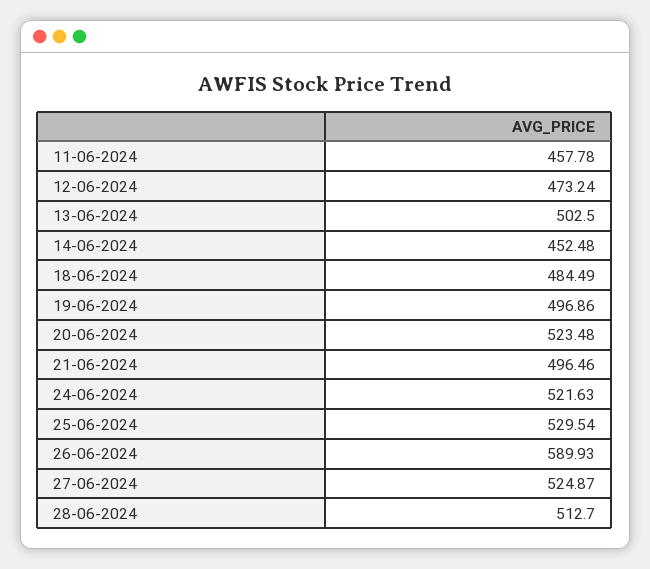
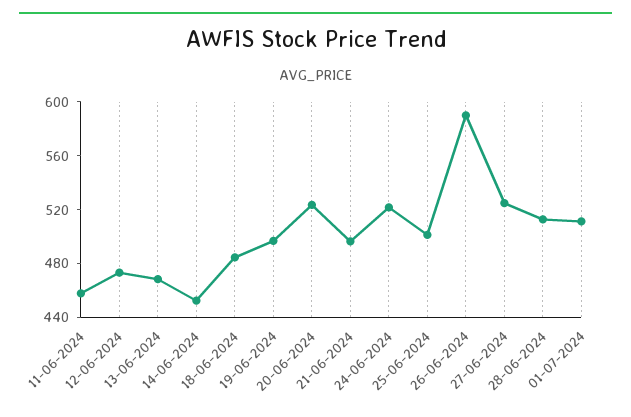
13-06-2024: 502.5 -> 470
25-06-2024: 529.54 -> 500
01-07-2024: none -> 510

